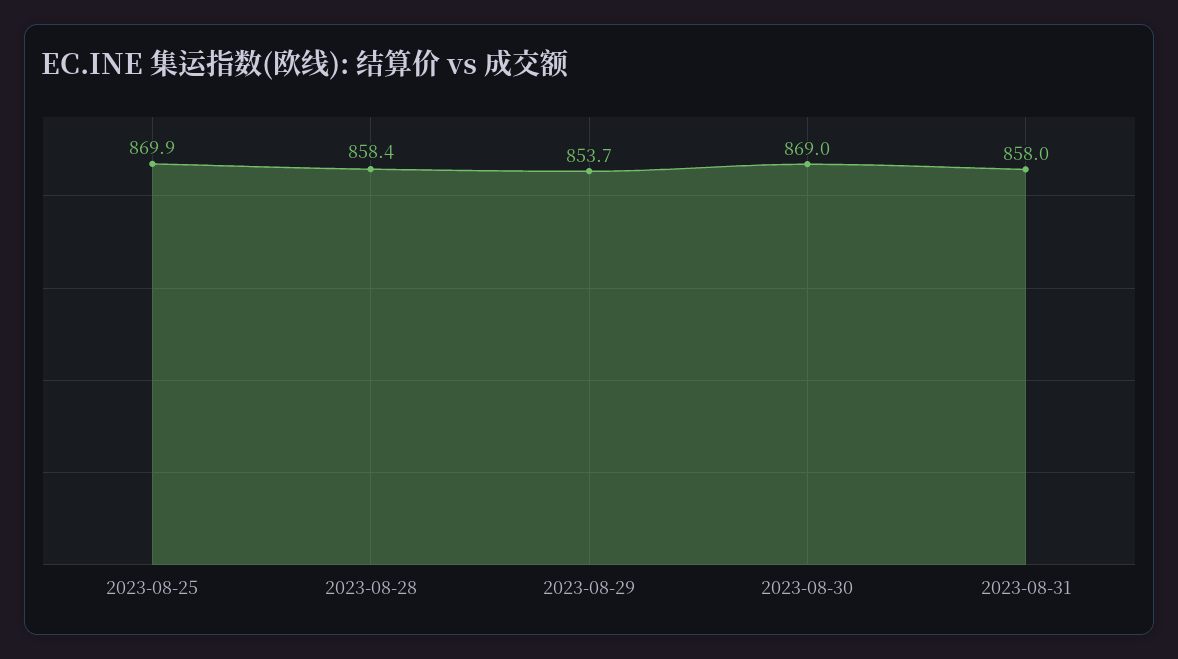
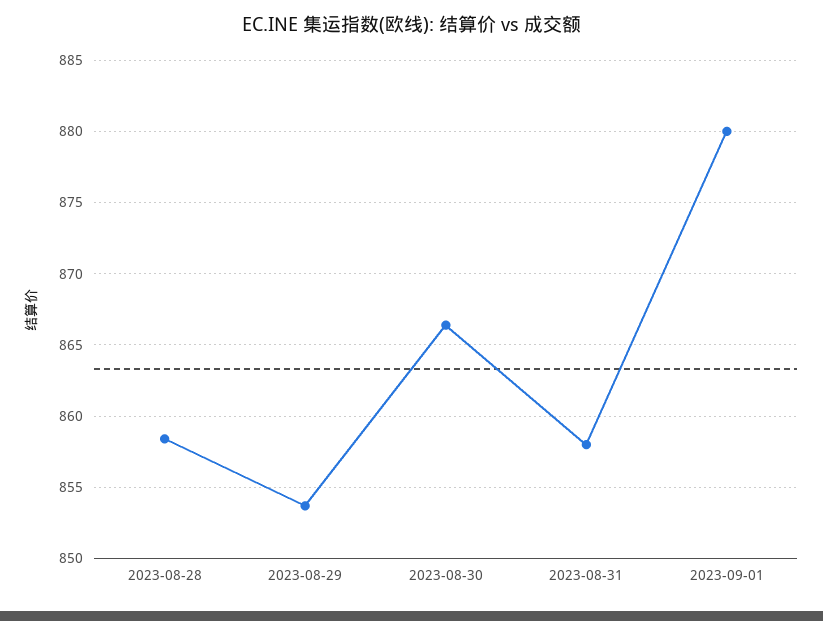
2023-08-25: 869.9 -> none
2023-08-30: 869 -> 866.5
2023-09-01: none -> 880

